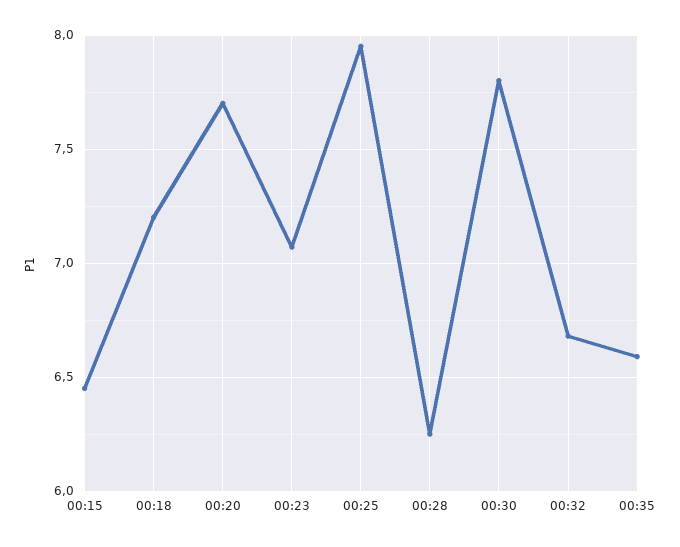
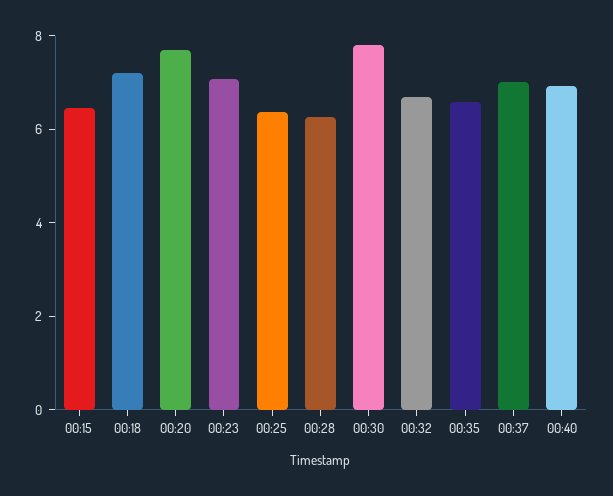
00:25: 7.95 -> 6.5
00:37: none -> 7
00:40: none -> 7

